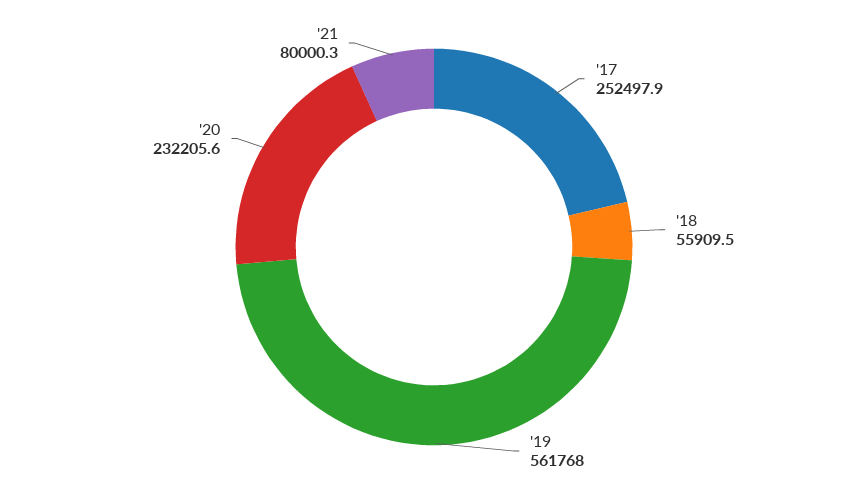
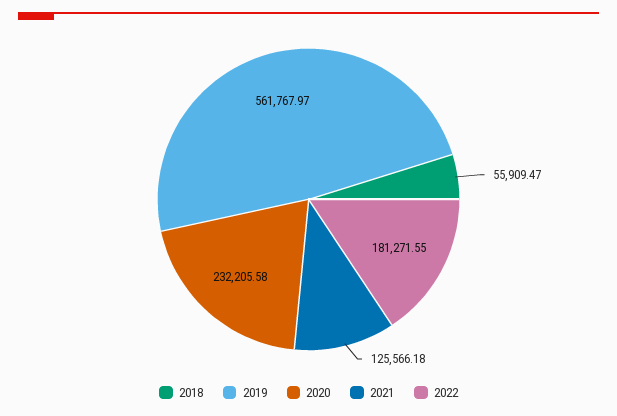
'17: 252497.9 -> none
'21: 80000.3 -> 125566.18
2022: none -> 181271.55

